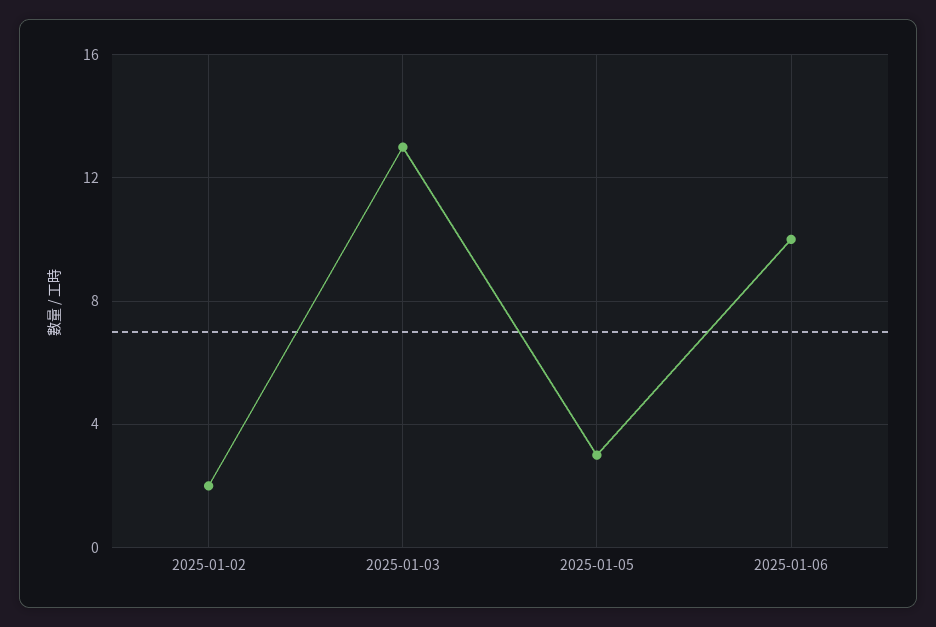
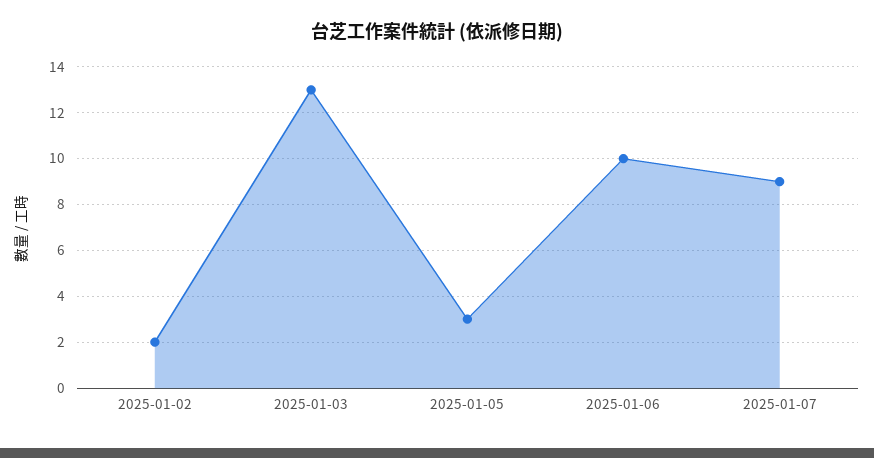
2025-01-07: none -> 9

